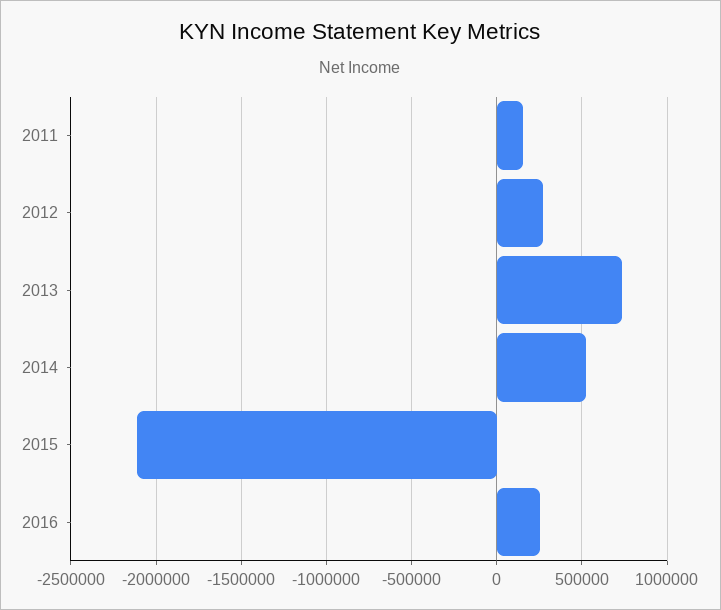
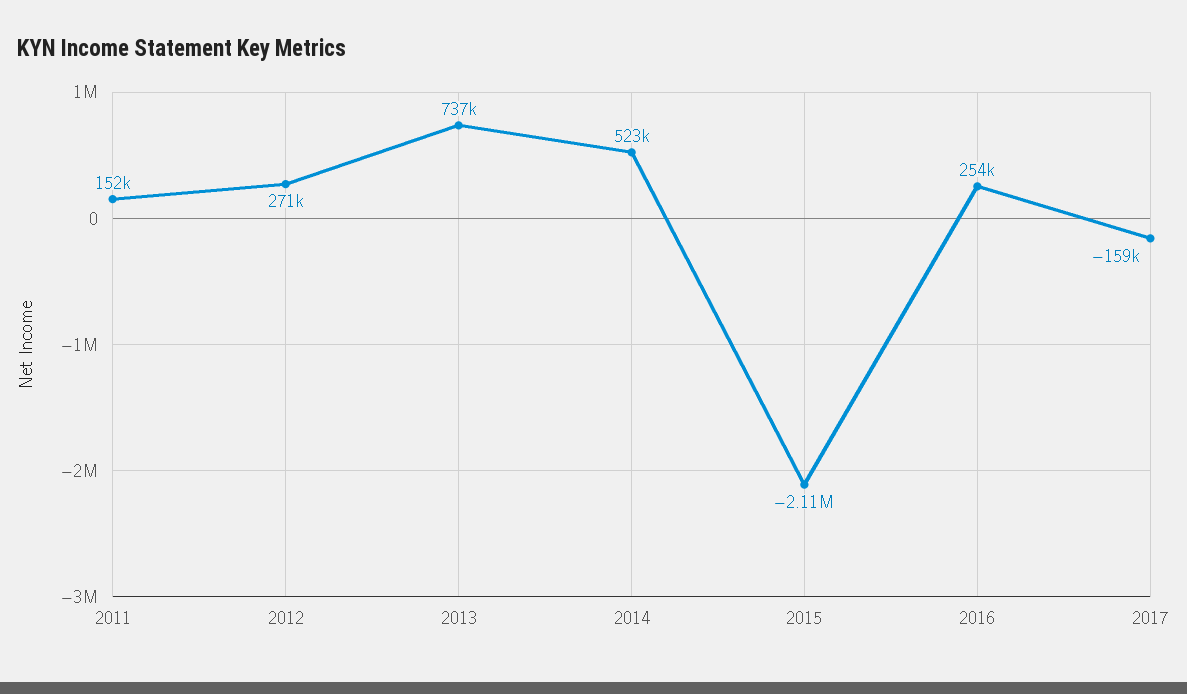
2017: none -> -159000

